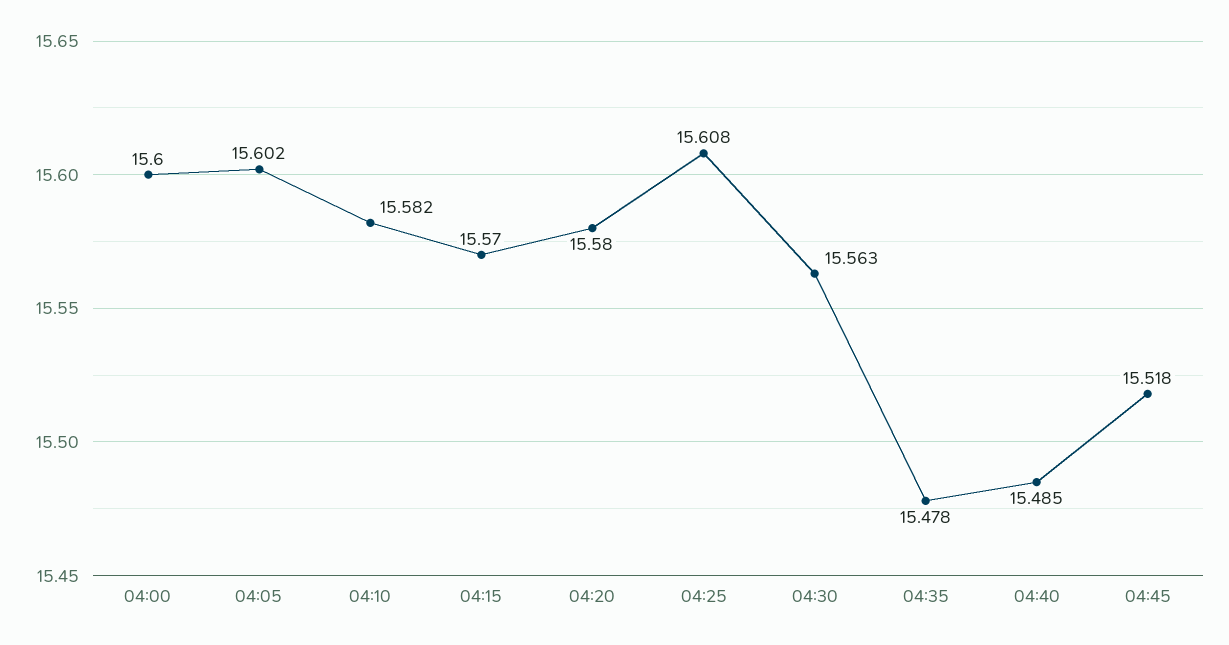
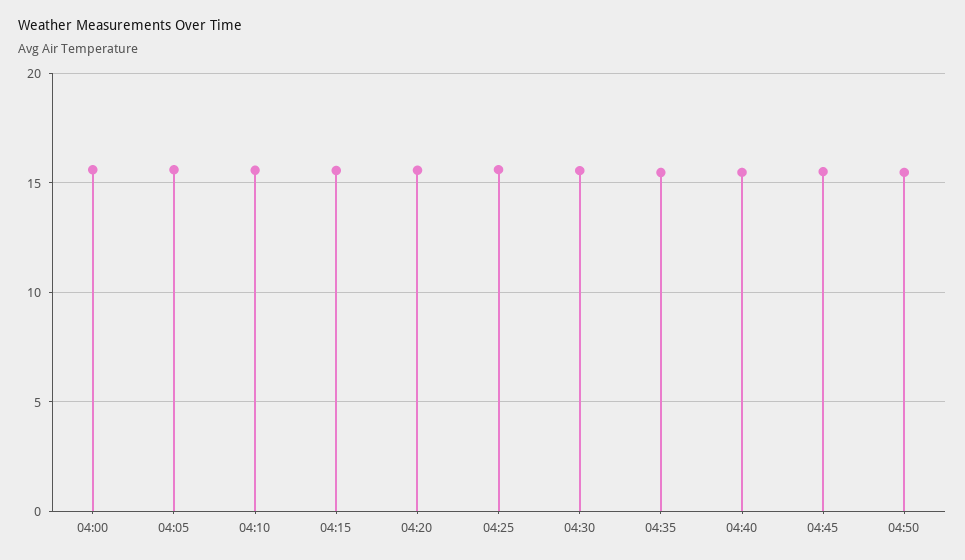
04:50: none -> 15.5

